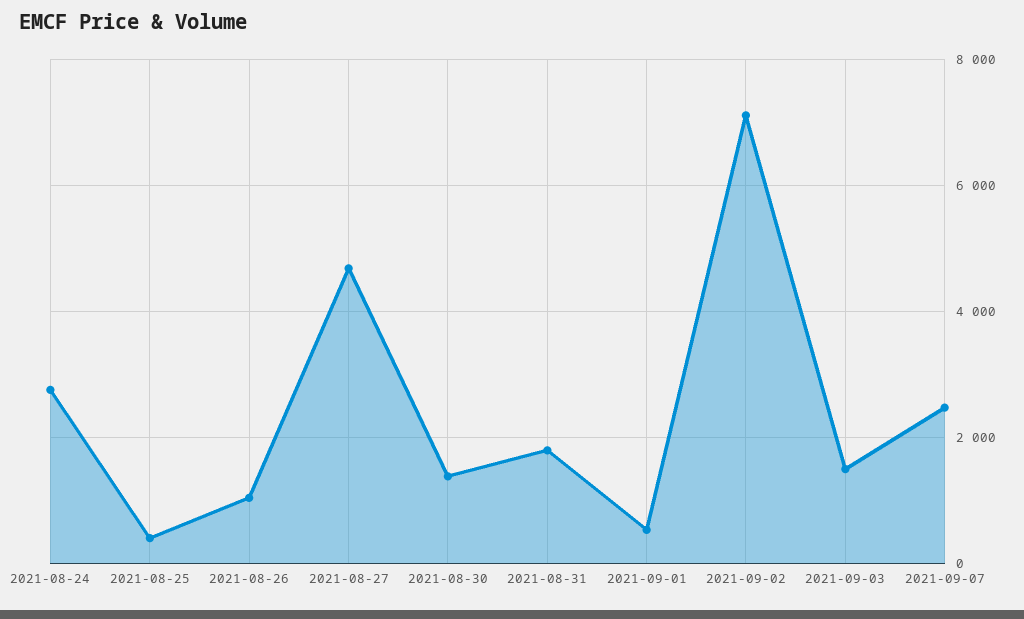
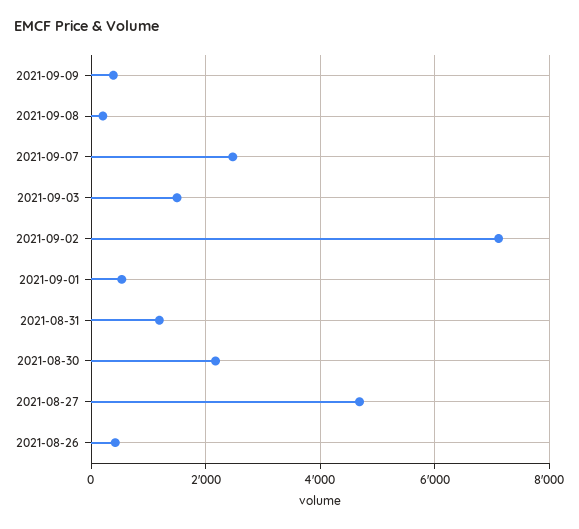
2021-08-24: 2800 -> none
2021-08-25: 400 -> none
2021-08-26: 1000 -> 400
2021-08-30: 1400 -> 2200
2021-08-31: 1800 -> 1200
2021-09-09: none -> 400
2021-09-08: none -> 200

